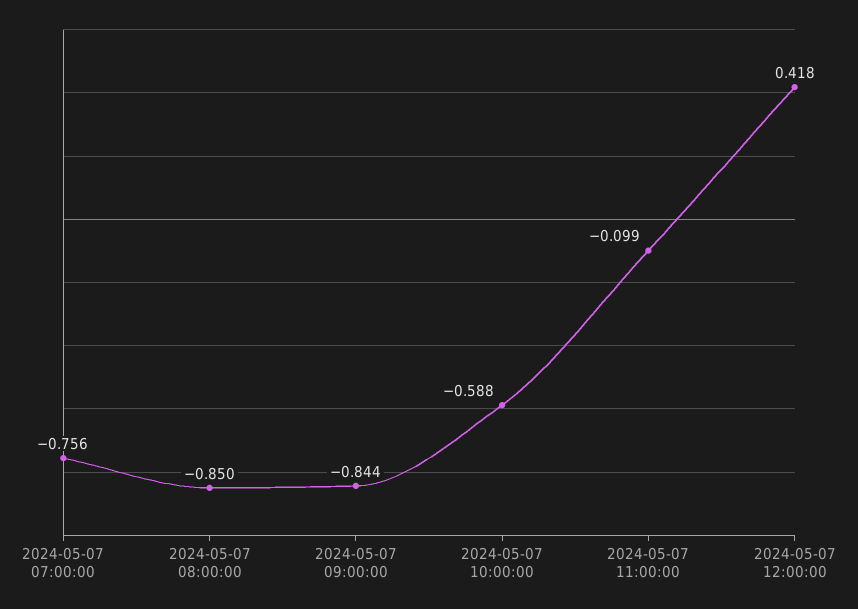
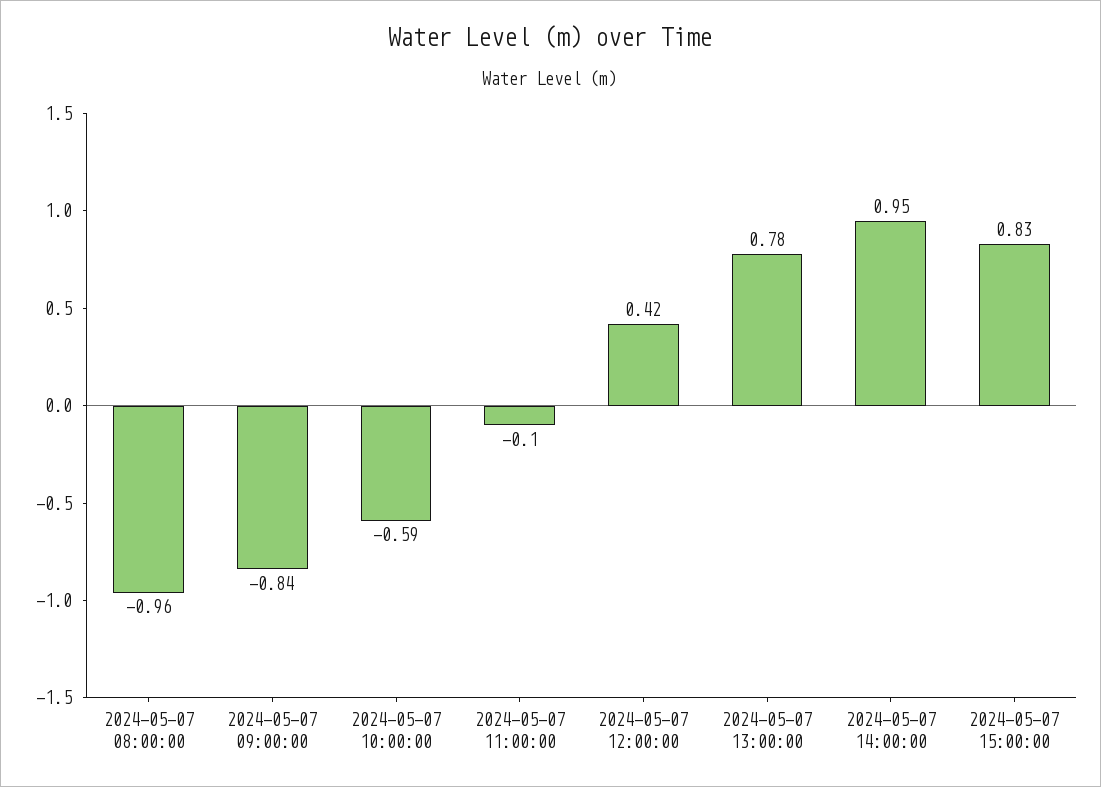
2024-05-07 07:00:00: -0.756 -> none
2024-05-07 08:00:00: -0.85 -> -0.96
2024-05-07 13:00:00: none -> 0.78
2024-05-07 14:00:00: none -> 0.95
2024-05-07 15:00:00: none -> 0.83

